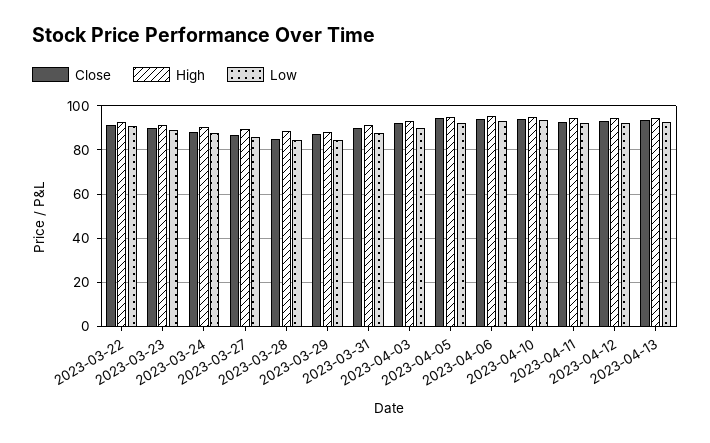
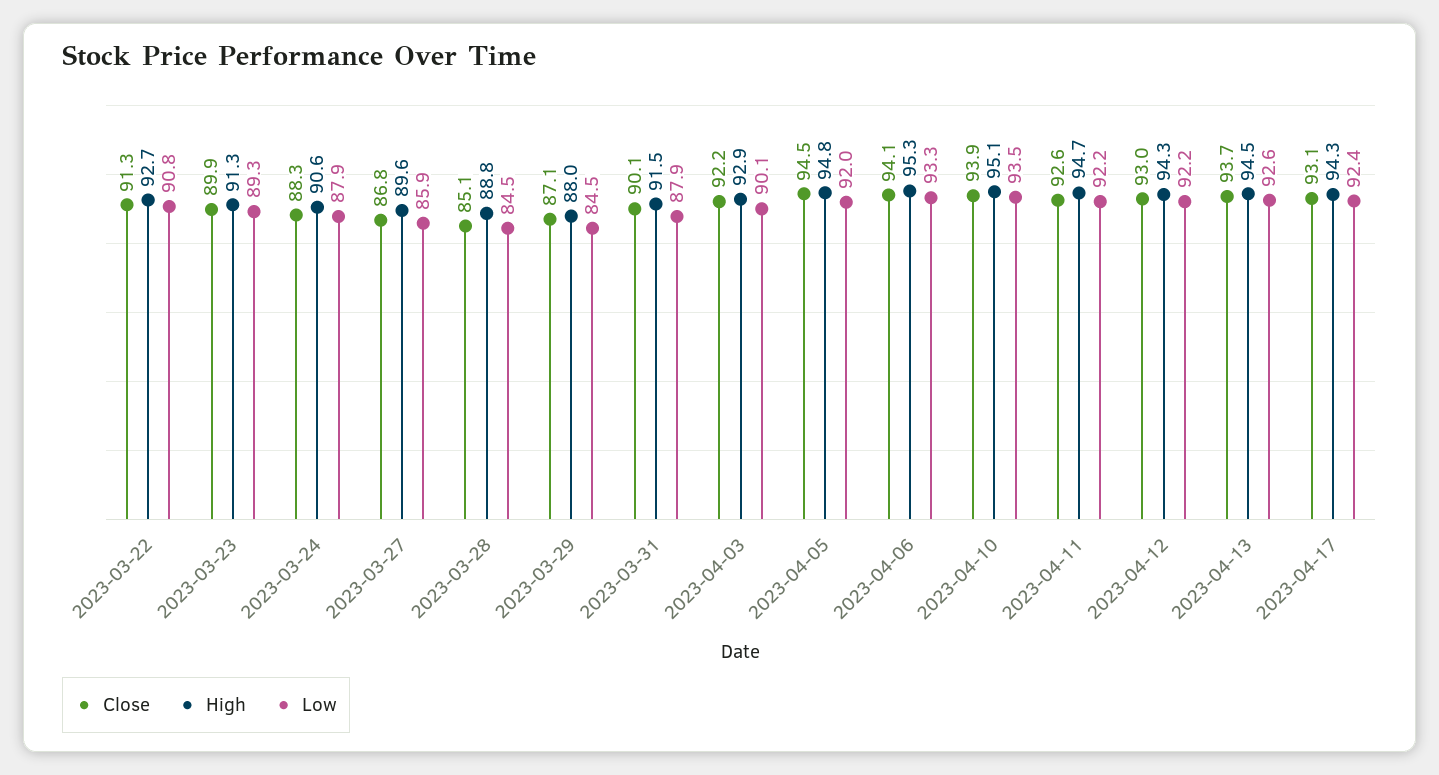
Close, 2023-04-17: none -> 93.1
High, 2023-04-17: none -> 94.3
Low, 2023-04-17: none -> 92.4

